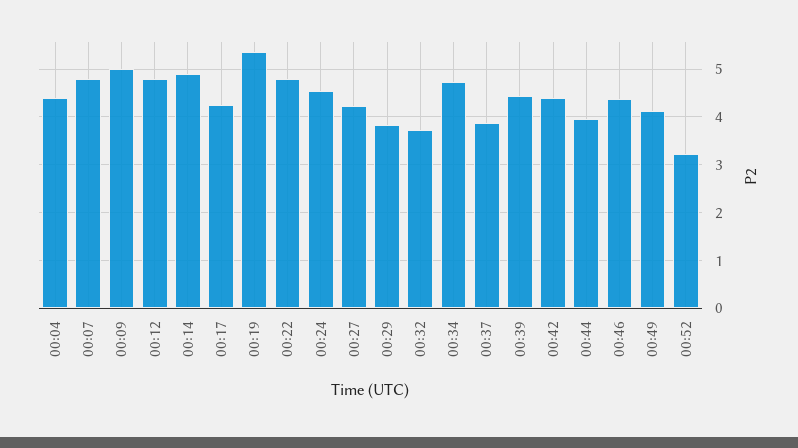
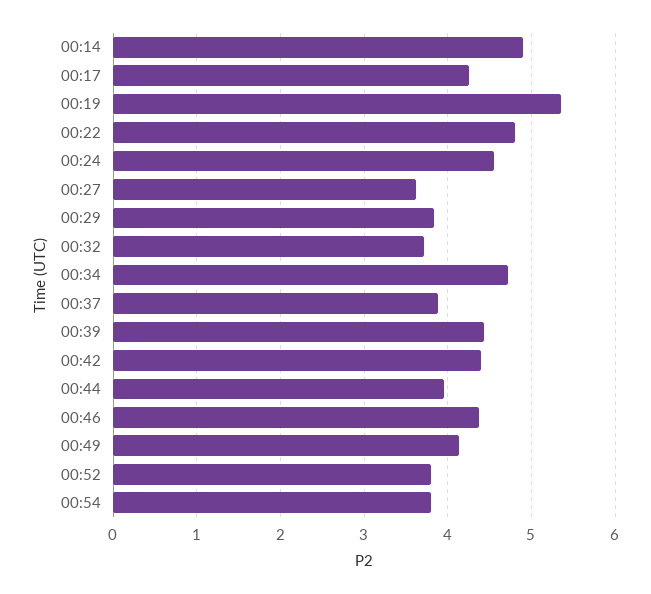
00:04: 4.4 -> none
00:07: 4.8 -> none
00:09: 5 -> none
00:12: 4.8 -> none
00:27: 4.2 -> 3.6
00:52: 3.2 -> 3.8
00:54: none -> 3.8

